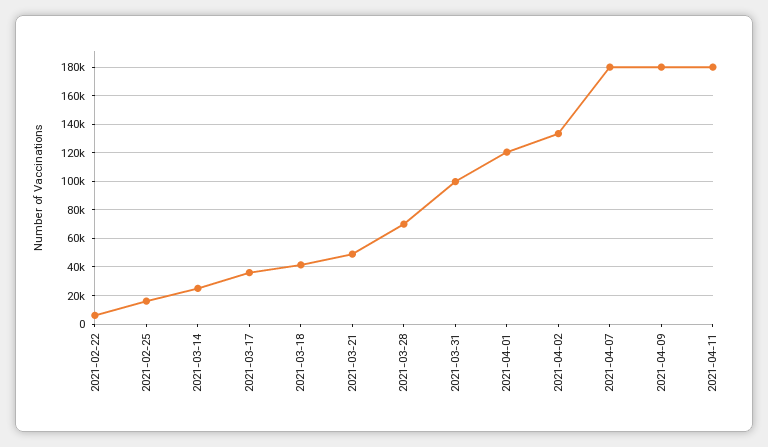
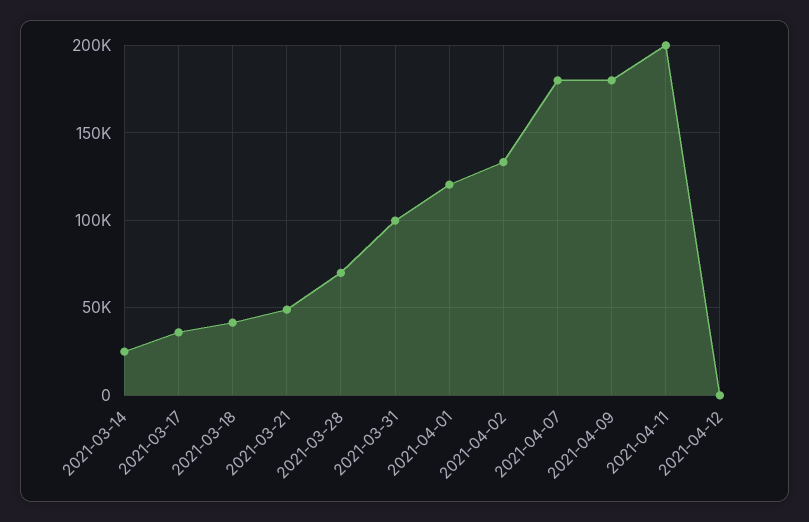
2021-02-22: 5000 -> none
2021-02-25: 15000 -> none
2021-04-11: 180000 -> 200000
2021-04-12: none -> 0

